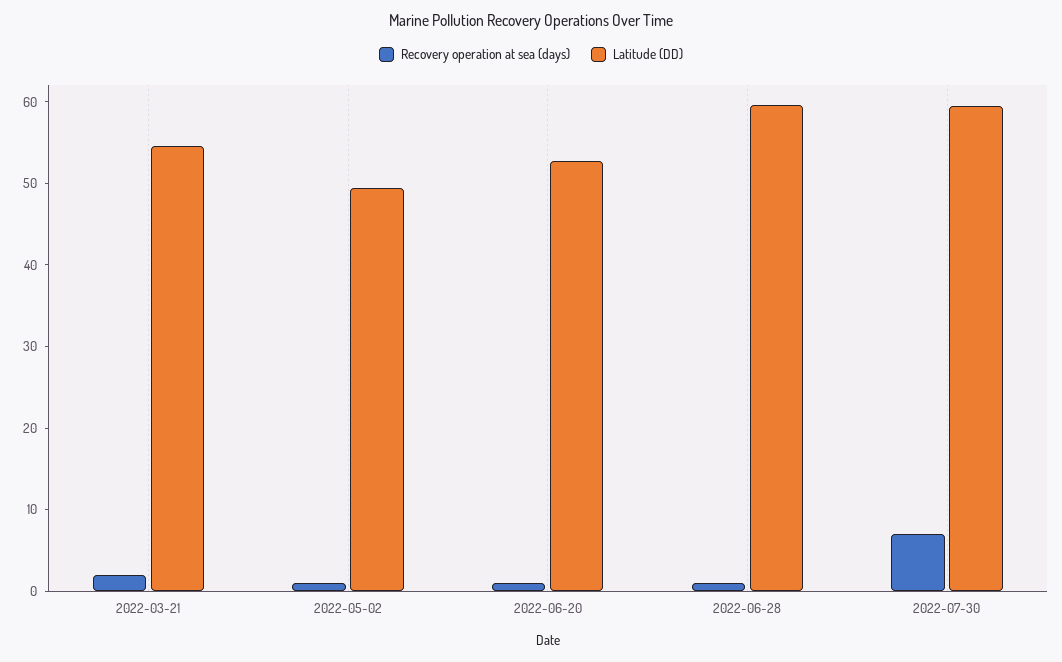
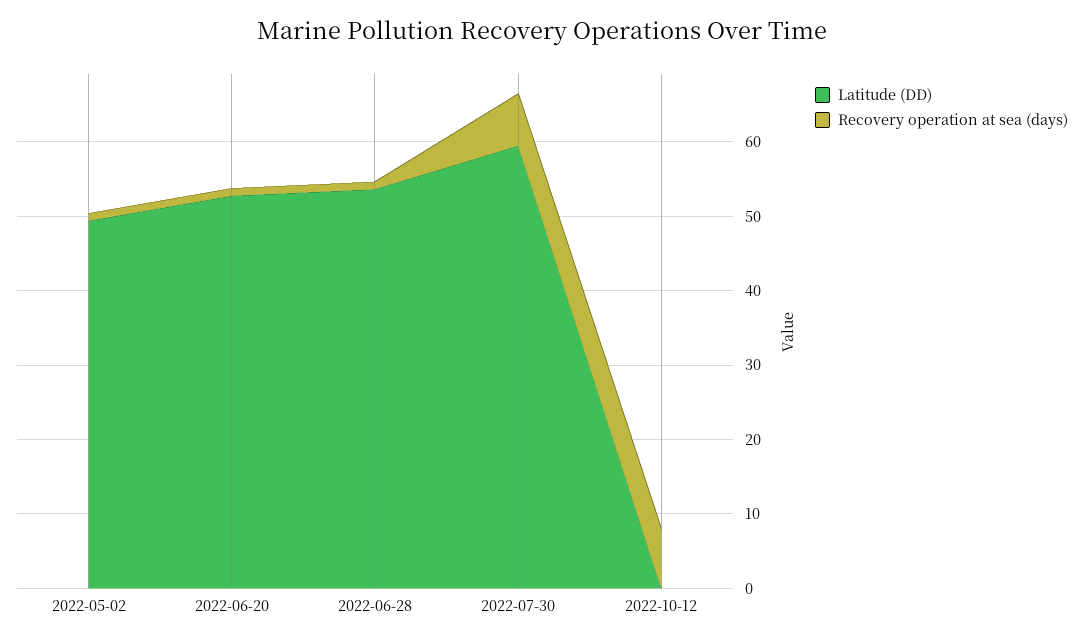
Recovery operation at sea (days), 2022-03-21: 2 -> none
Latitude (DD), 2022-03-21: 54 -> none
Latitude (DD), 2022-06-28: 60 -> 54
Latitude (DD), 2022-10-12: none -> 0
Recovery operation at sea (days), 2022-10-12: none -> 8

